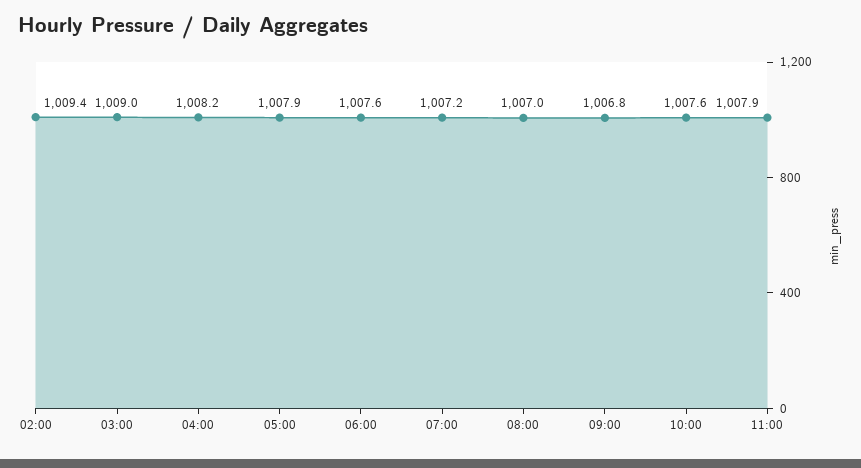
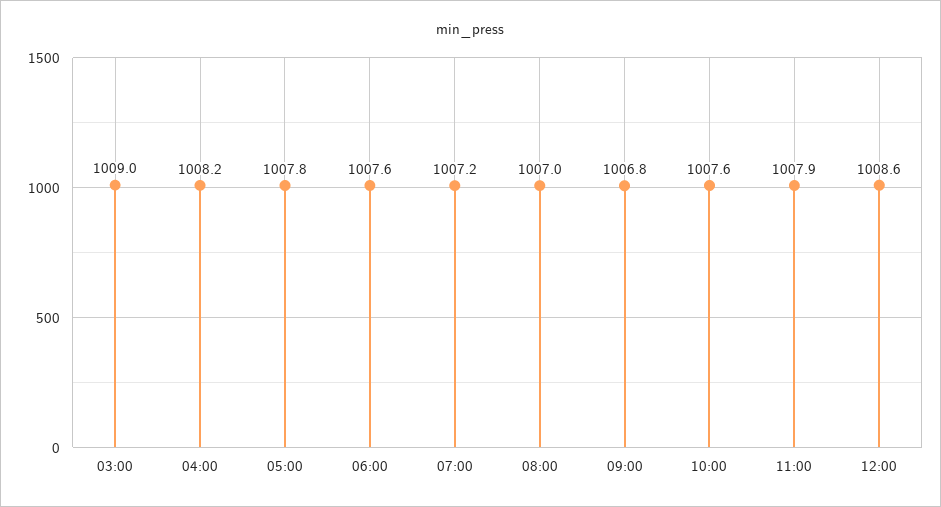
02:00: 1009.4 -> none
05:00: 1007.9 -> 1007.8
12:00: none -> 1008.6

